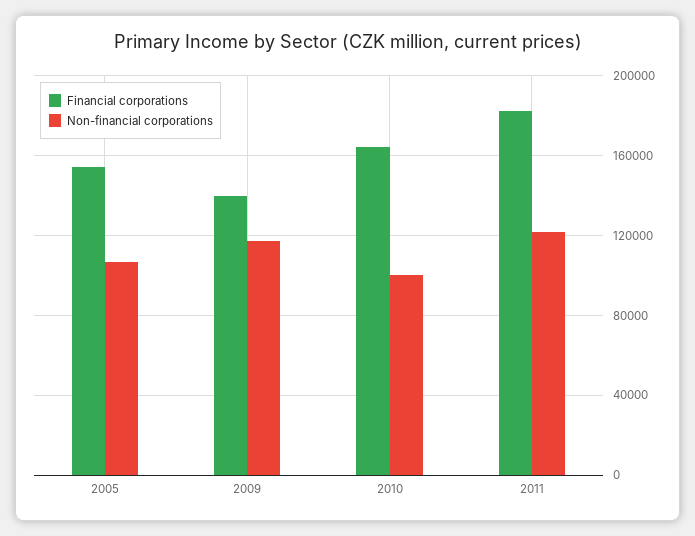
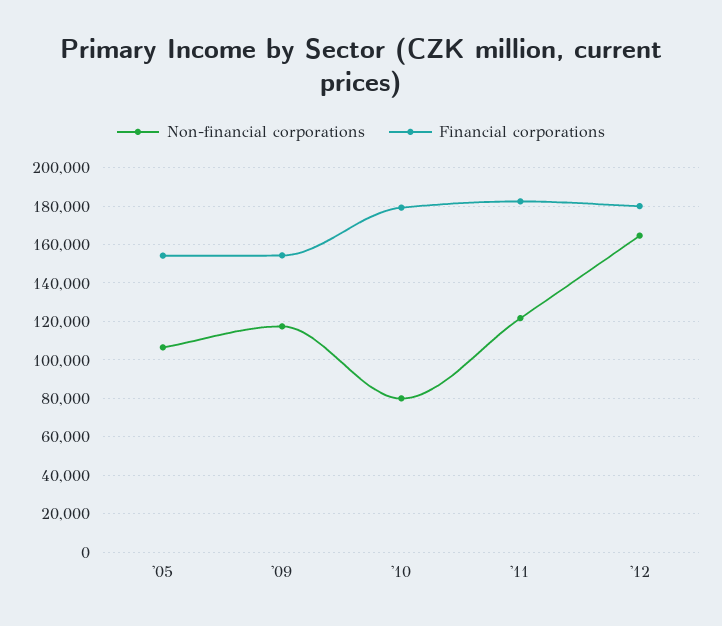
Financial corporations, 2009: 140000 -> 155000
Financial corporations, 2010: 165000 -> 180000
Non-financial corporations, 2010: 100000 -> 80000
Non-financial corporations, '12: none -> 165000
Financial corporations, '12: none -> 180000

